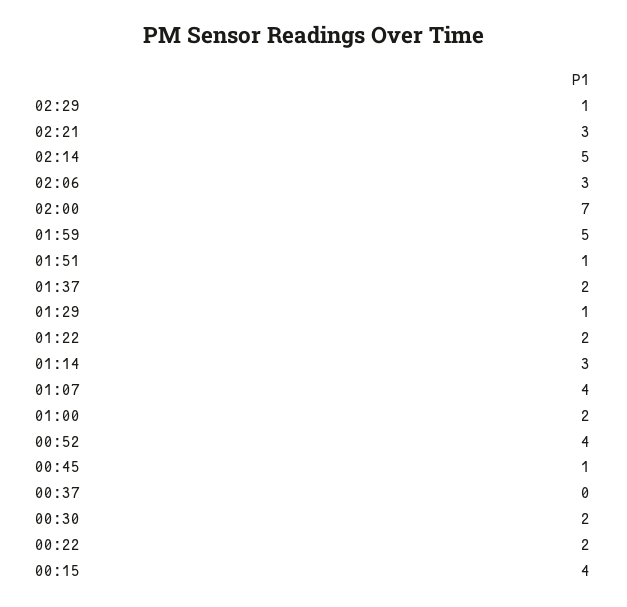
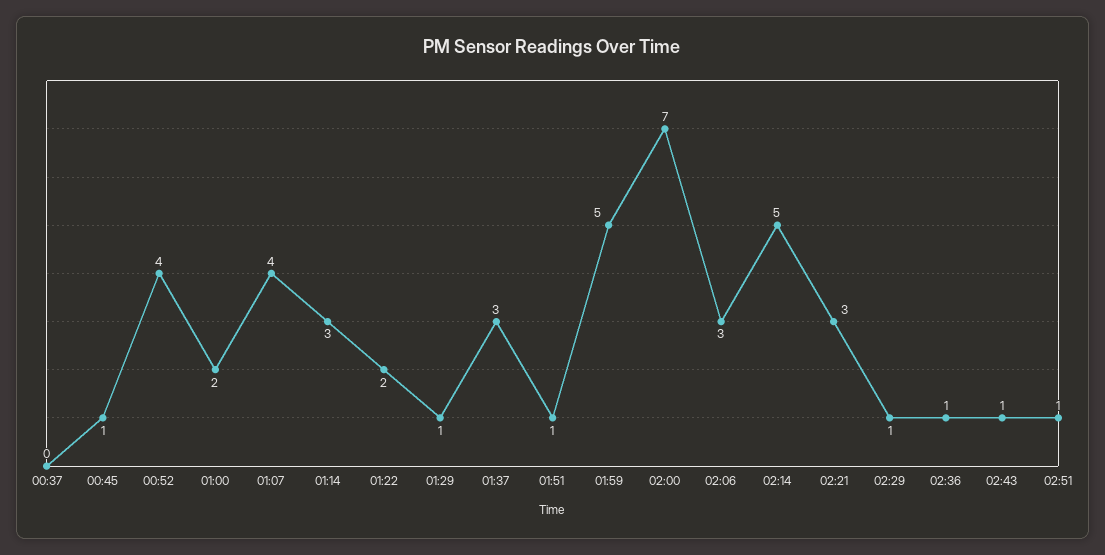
01:37: 2 -> 3
00:30: 2 -> none
00:22: 2 -> none
00:15: 4 -> none
02:36: none -> 1
02:43: none -> 1
02:51: none -> 1

